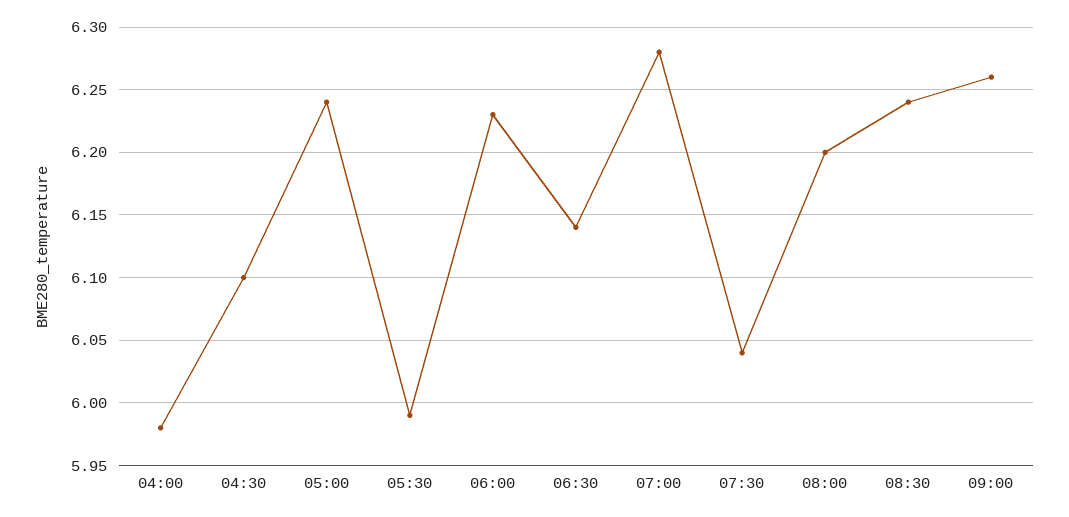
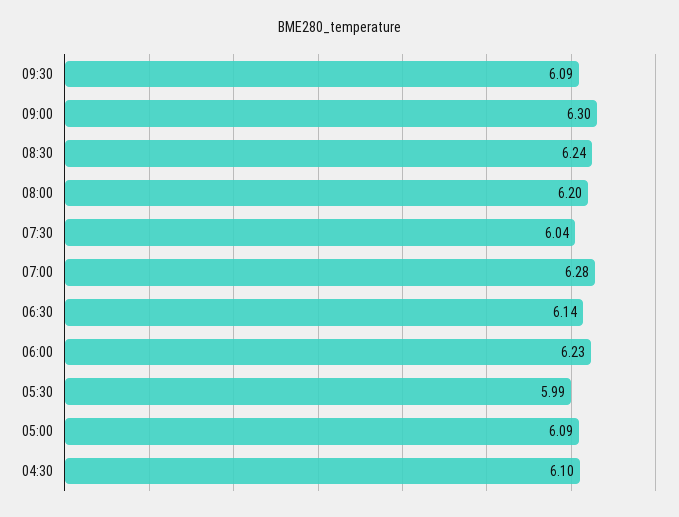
04:00: 5.98 -> none
05:00: 6.24 -> 6.09
09:00: 6.26 -> 6.3
09:30: none -> 6.09

